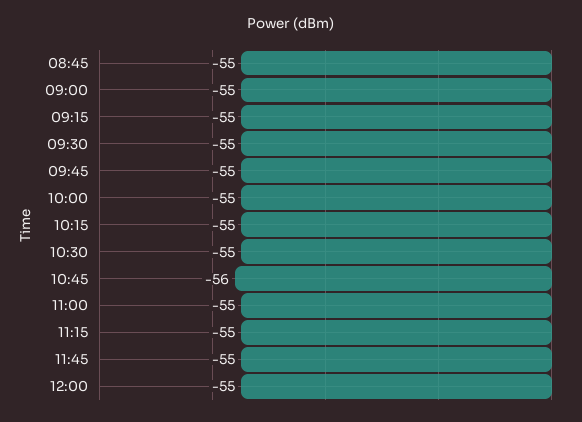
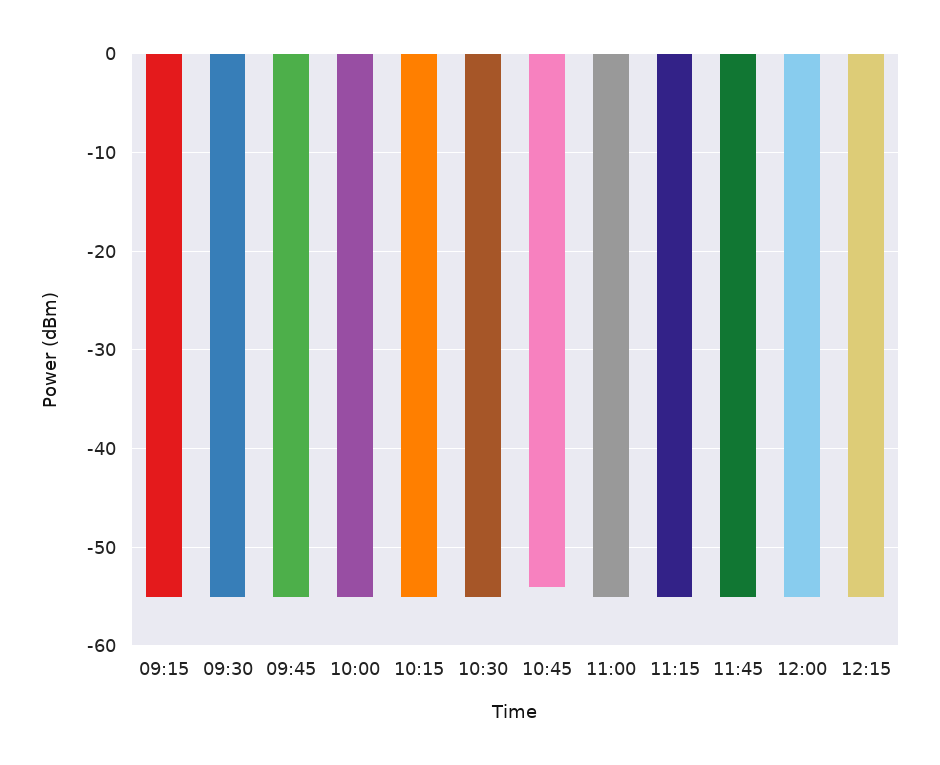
08:45: -55 -> none
09:00: -55 -> none
10:45: -56 -> -54
12:15: none -> -55

